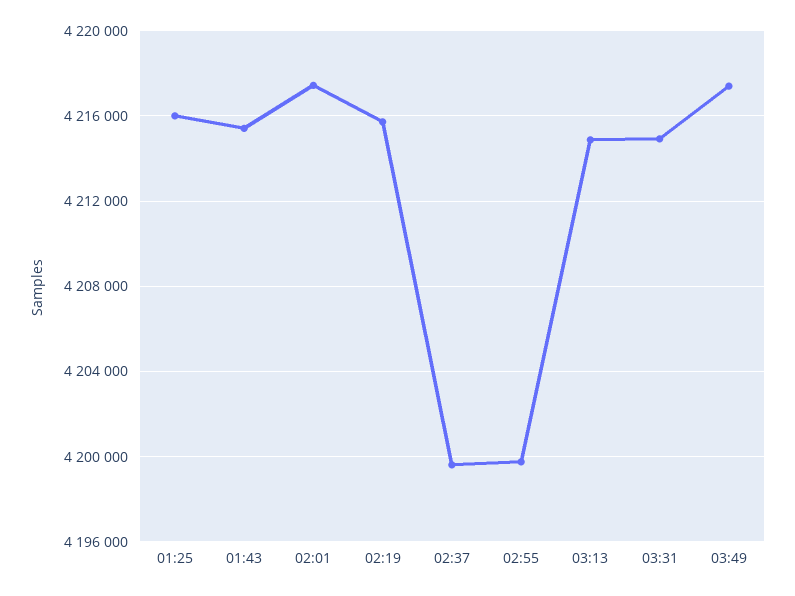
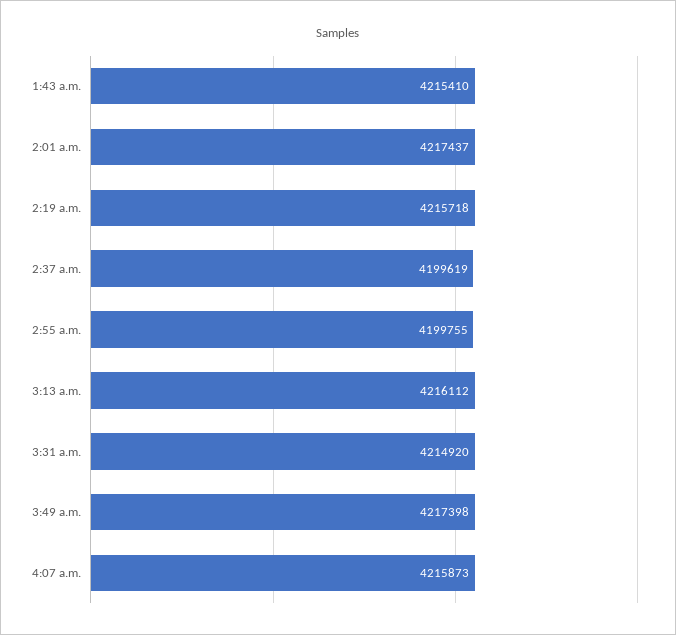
01:25: 4216000 -> none
03:13: 4215000 -> 4216112
4:07 a.m.: none -> 4215873

